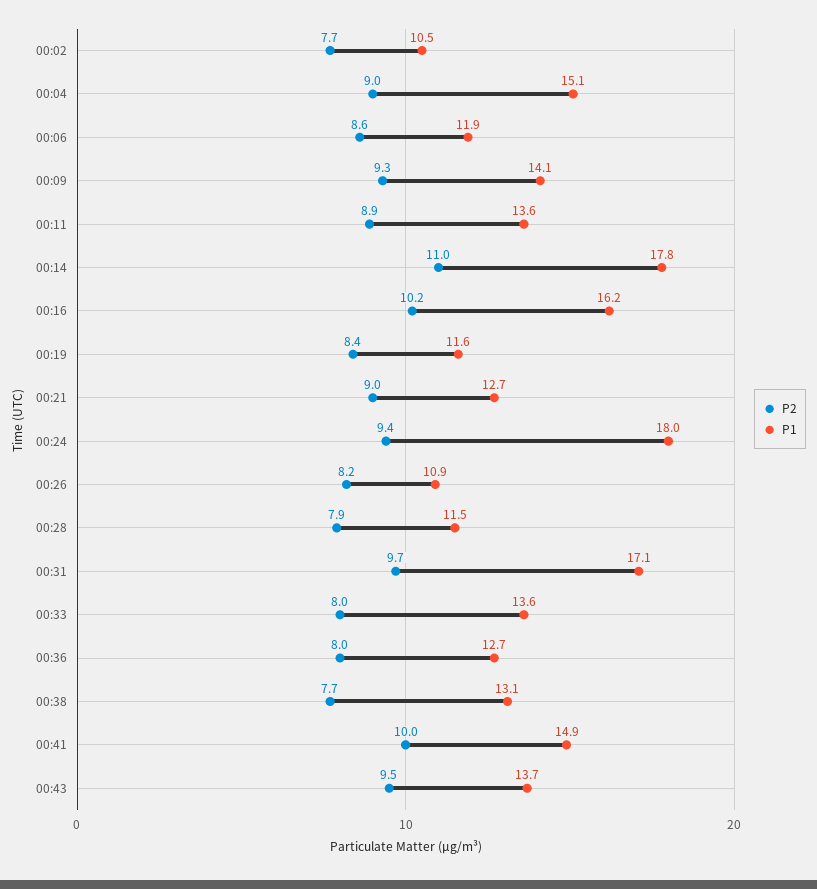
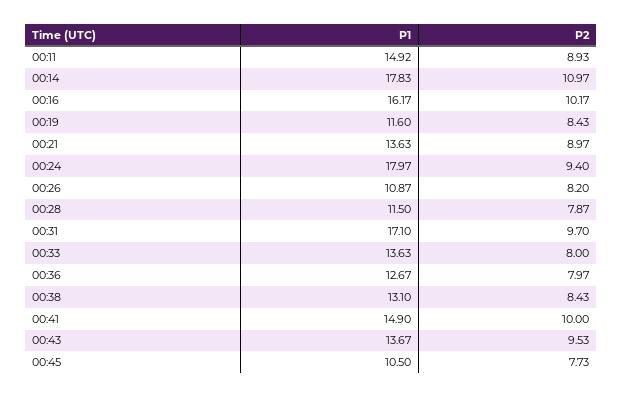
P2, 00:02: 7.7 -> none
P1, 00:02: 10.5 -> none
P2, 00:04: 9 -> none
P1, 00:04: 15.1 -> none
P2, 00:06: 8.6 -> none
P1, 00:06: 11.9 -> none
P2, 00:09: 9.3 -> none
P1, 00:09: 14.1 -> none
P1, 00:11: 13.6 -> 14.92
P1, 00:21: 12.7 -> 13.63
P2, 00:38: 7.7 -> 8.43
P1, 00:45: none -> 10.5
P2, 00:45: none -> 7.73

